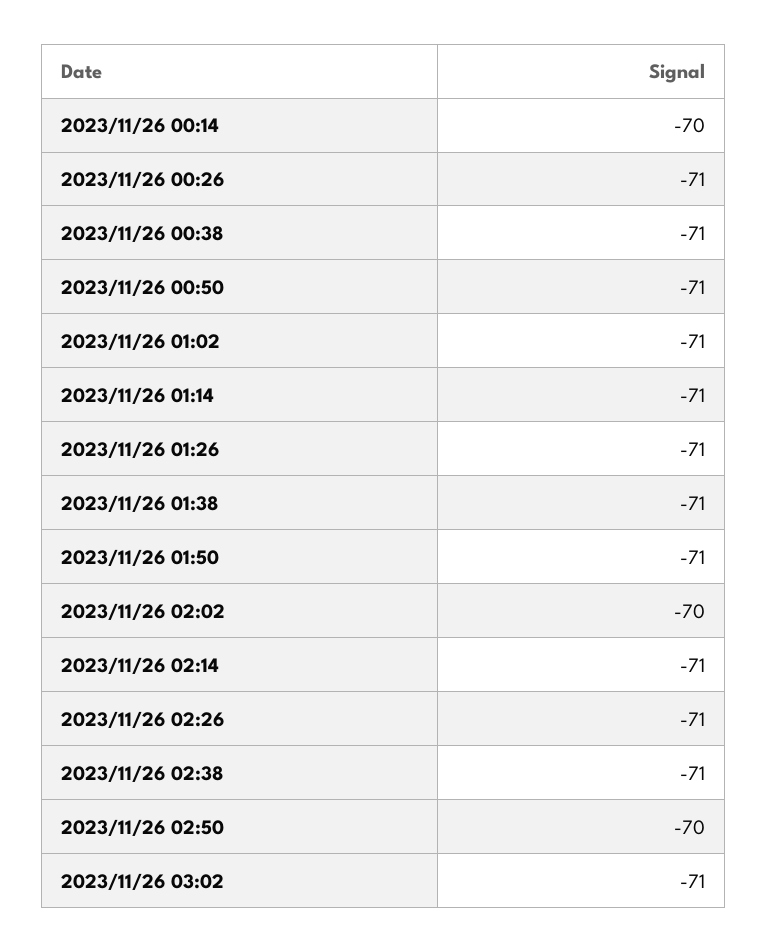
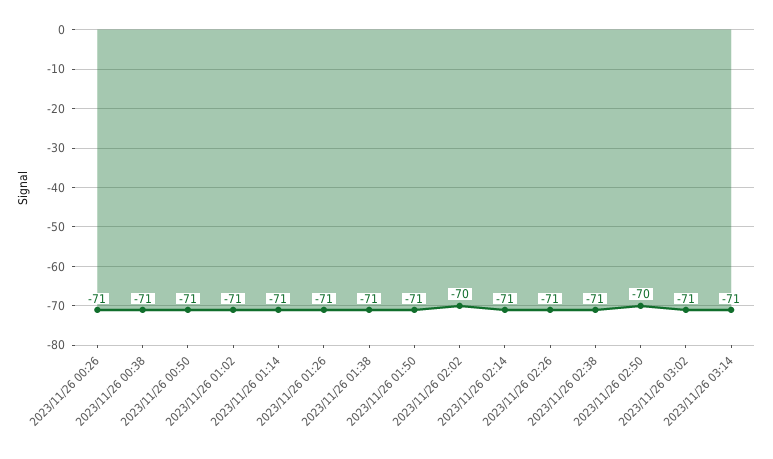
2023/11/26 00:14: -70 -> none
2023/11/26 03:14: none -> -71

